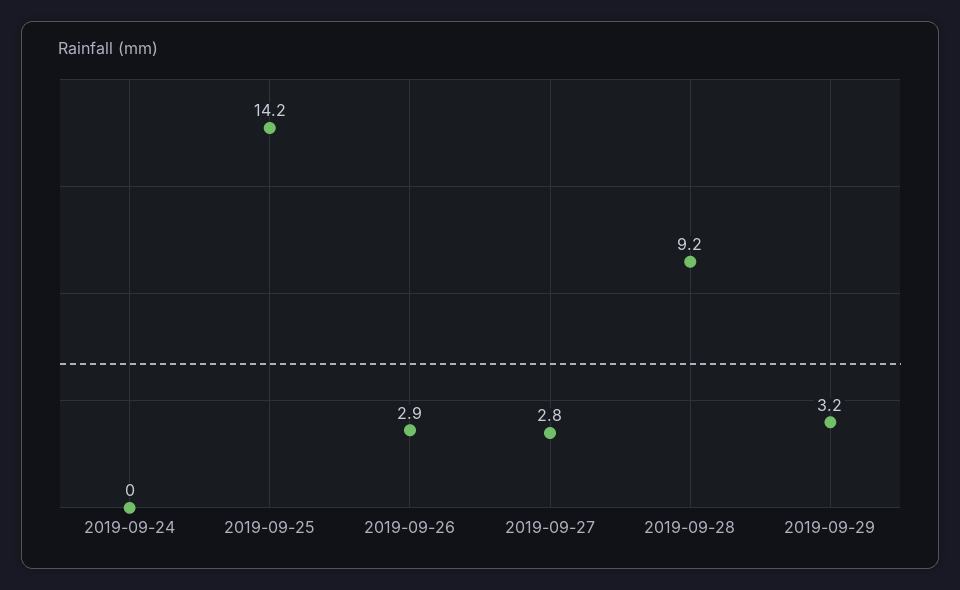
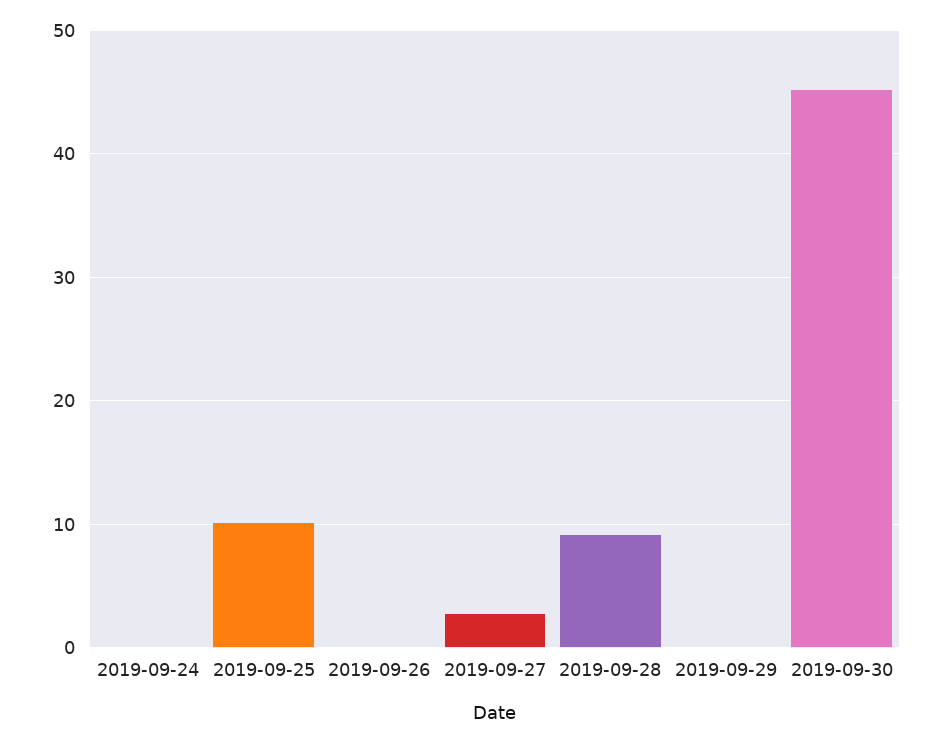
2019-09-25: 14.2 -> 10
2019-09-26: 2.9 -> 0
2019-09-29: 3.2 -> 0
2019-09-30: none -> 45

